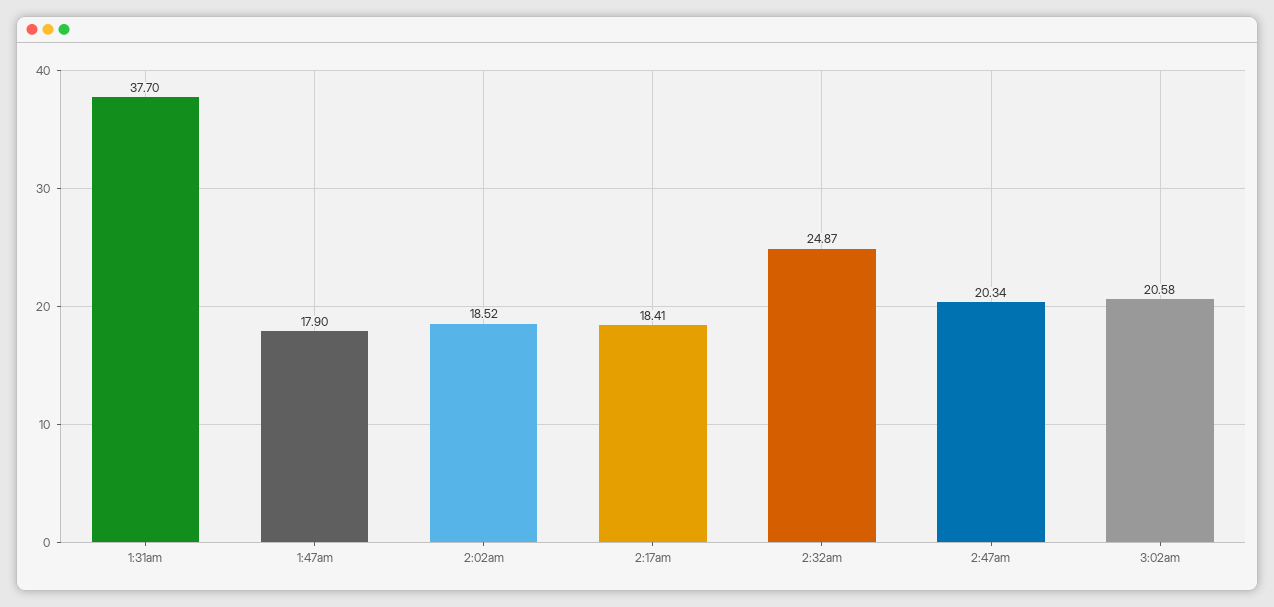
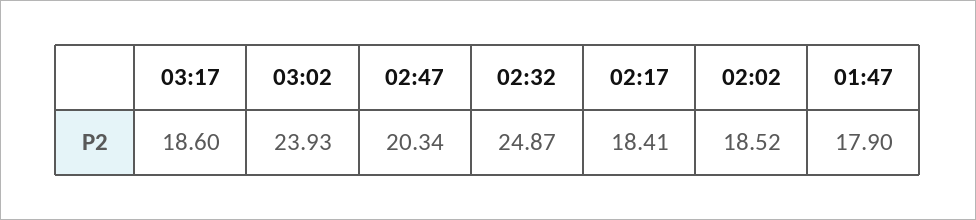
1:31am: 37.7 -> none
3:02am: 20.58 -> 23.93
03:17: none -> 18.6

